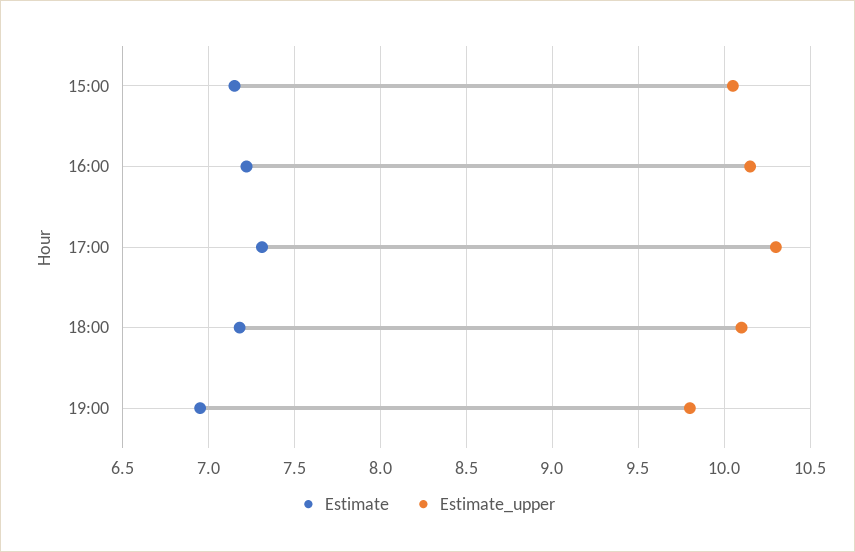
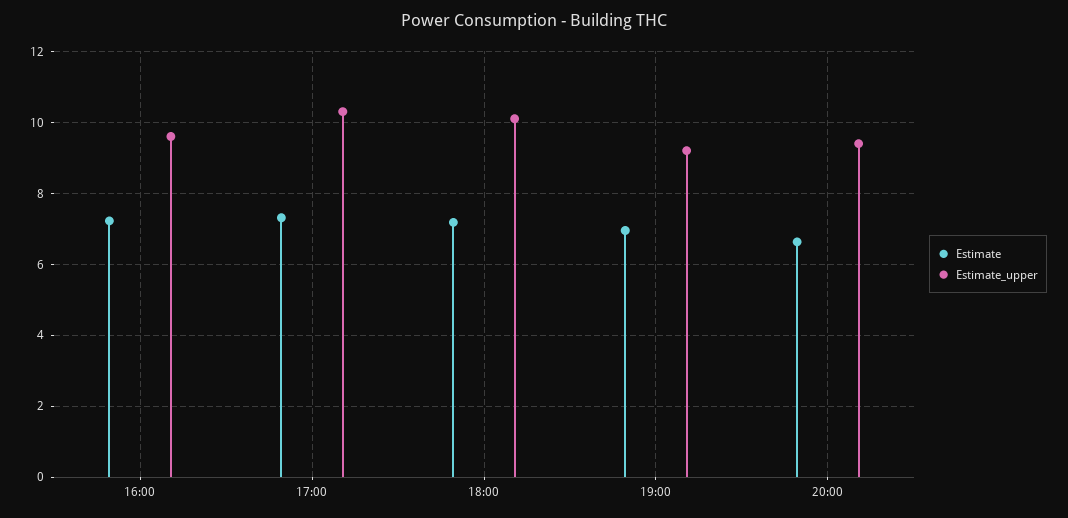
Estimate, 15:00: 7.15 -> none
Estimate_upper, 15:00: 10.05 -> none
Estimate_upper, 16:00: 10.15 -> 9.6
Estimate_upper, 19:00: 9.8 -> 9.2
Estimate, 20:00: none -> 6.6
Estimate_upper, 20:00: none -> 9.4

